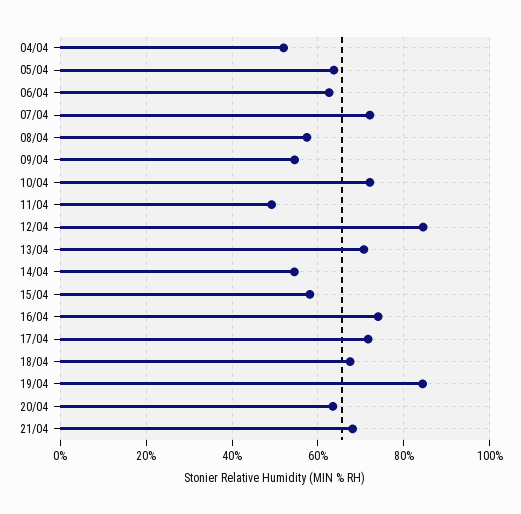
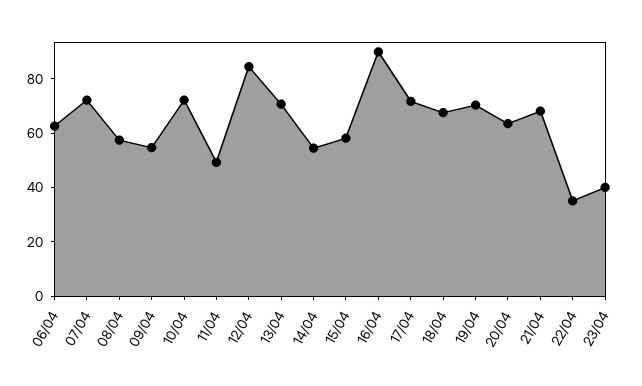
04/04: 52 -> none
05/04: 64 -> none
16/04: 74 -> 90
19/04: 84 -> 70
22/04: none -> 35
23/04: none -> 40

